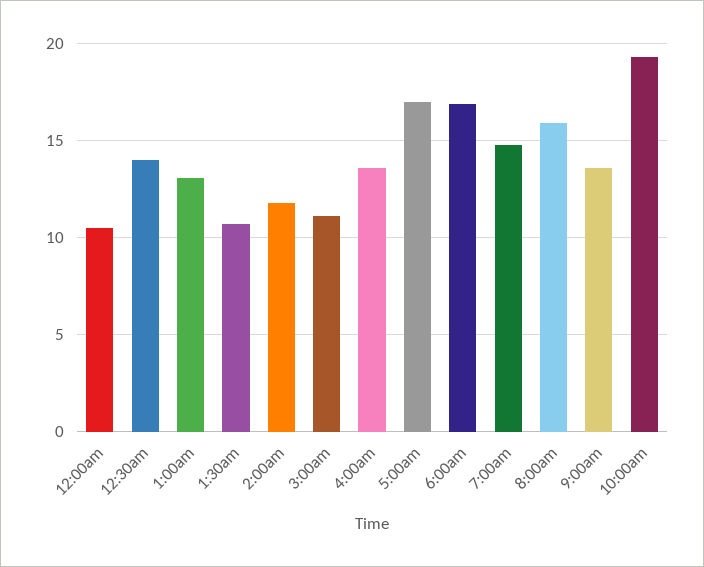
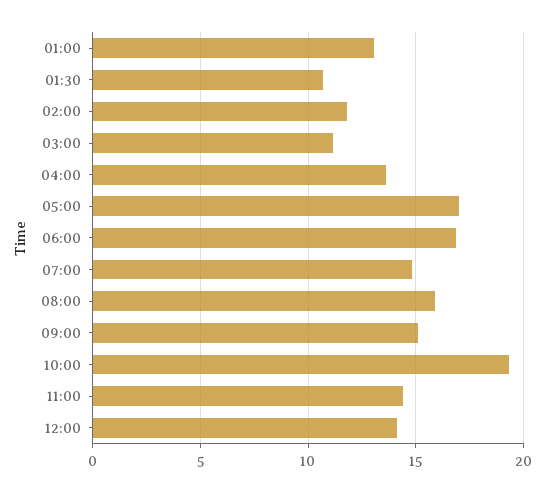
12:00am: 10.5 -> none
12:30am: 14 -> none
9:00am: 13.5 -> 15
11:00: none -> 14.5
12:00: none -> 14

